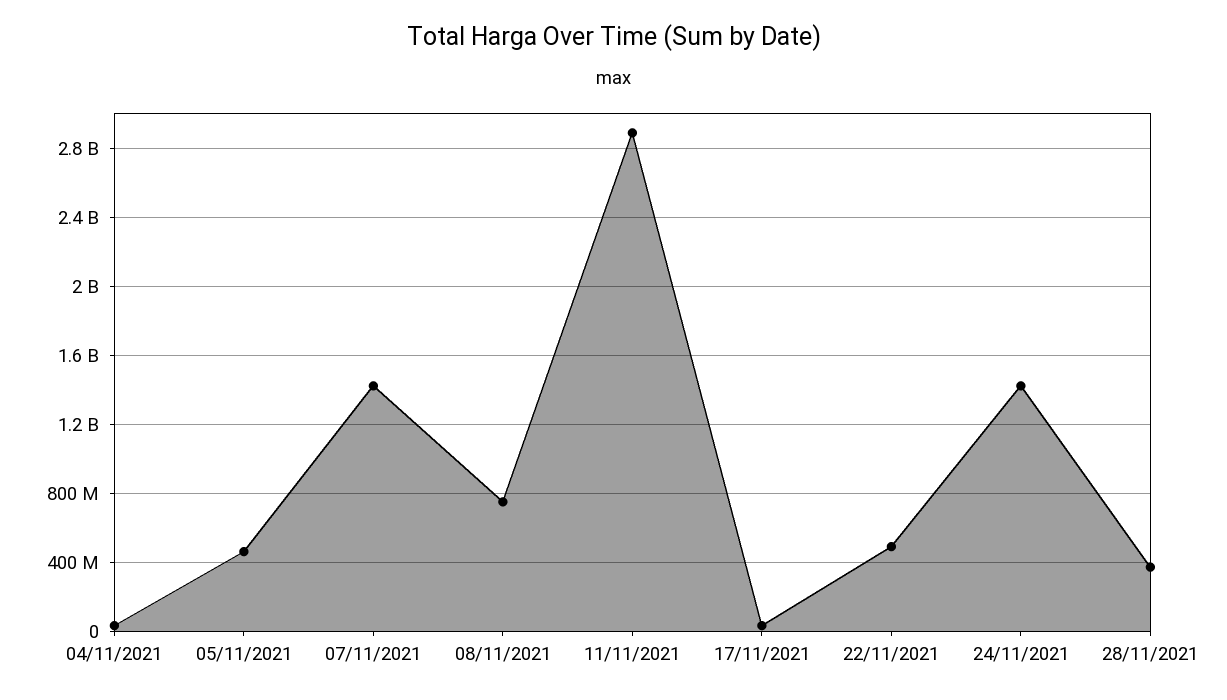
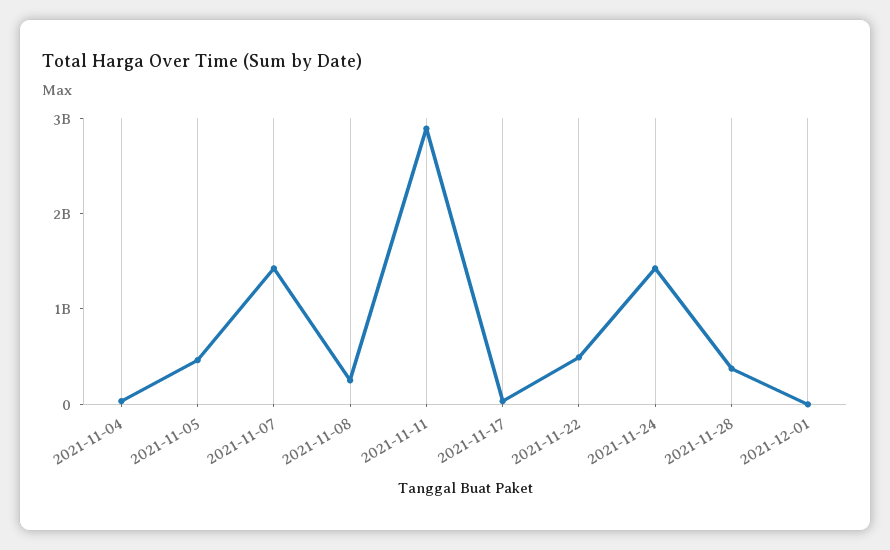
08/11/2021: 750000000 -> 200000000
2021-12-01: none -> 0

